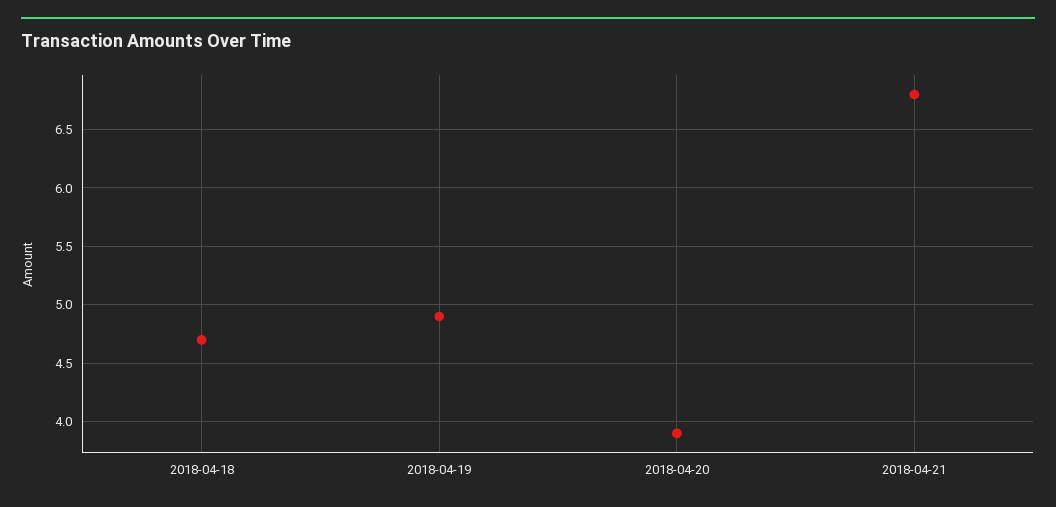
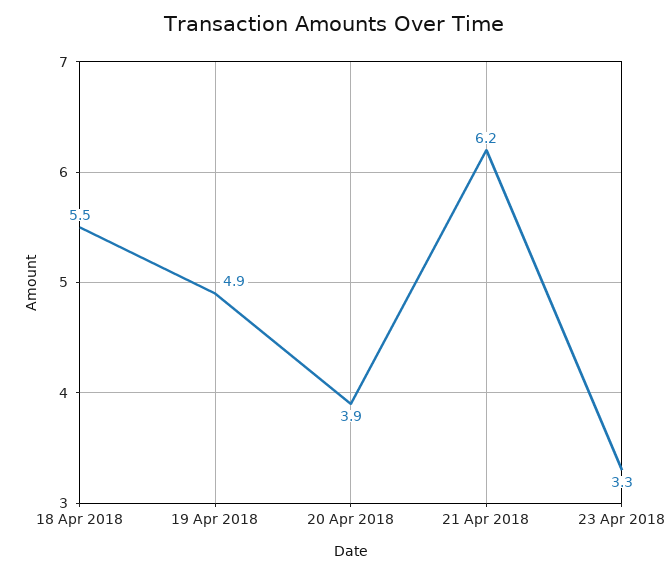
2018-04-18: 4.7 -> 5.5
2018-04-21: 6.8 -> 6.2
23 Apr 2018: none -> 3.3

